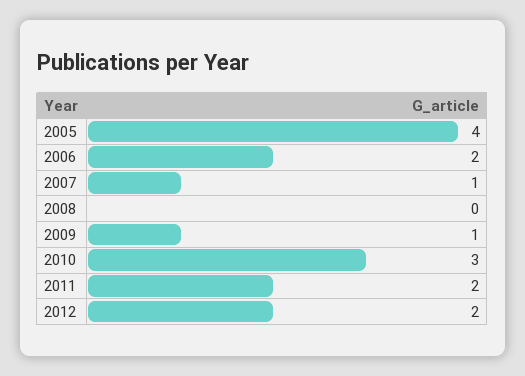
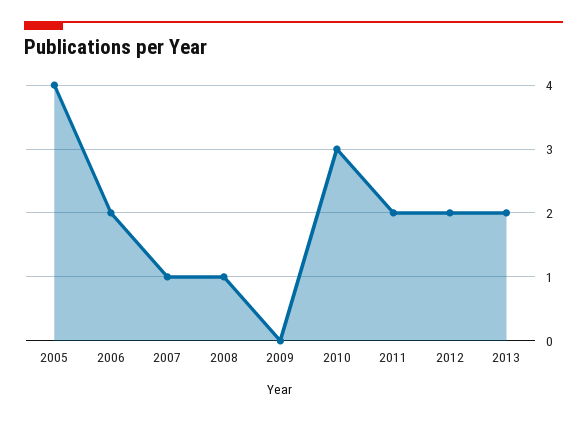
2008: 0 -> 1
2009: 1 -> 0
2013: none -> 2

